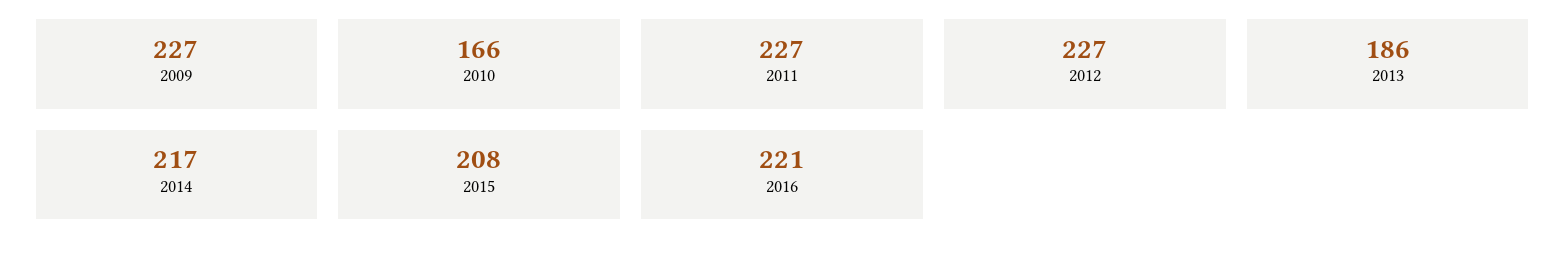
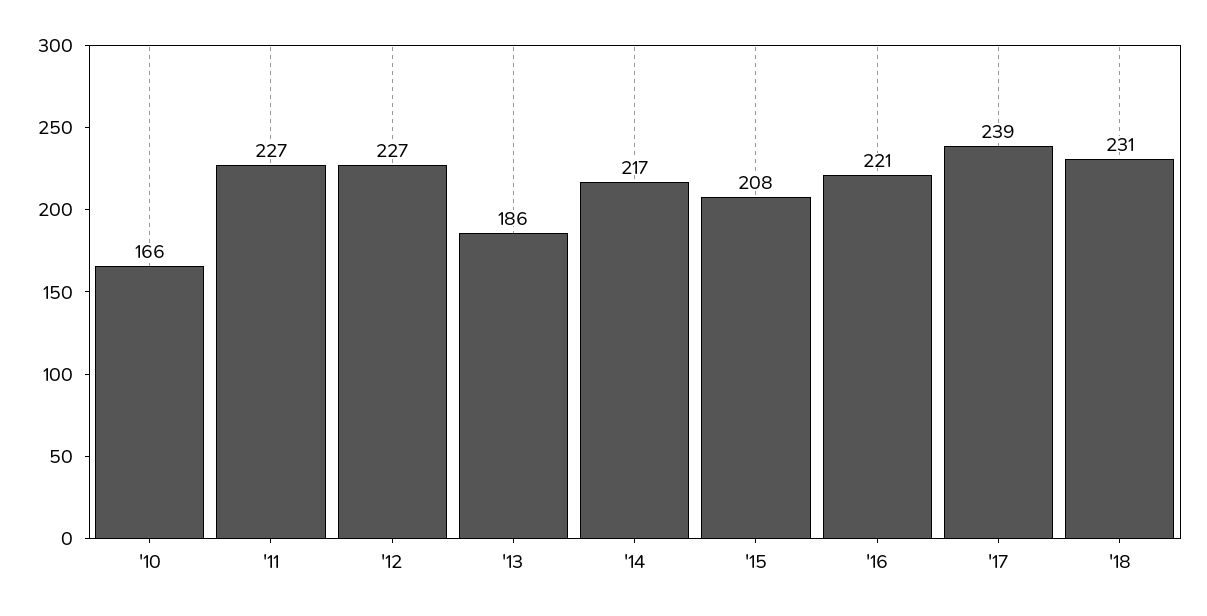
2009: 227 -> none
'17: none -> 239
'18: none -> 231

